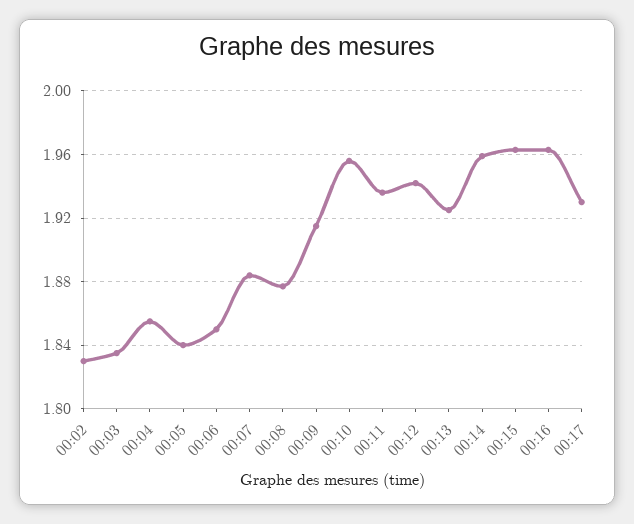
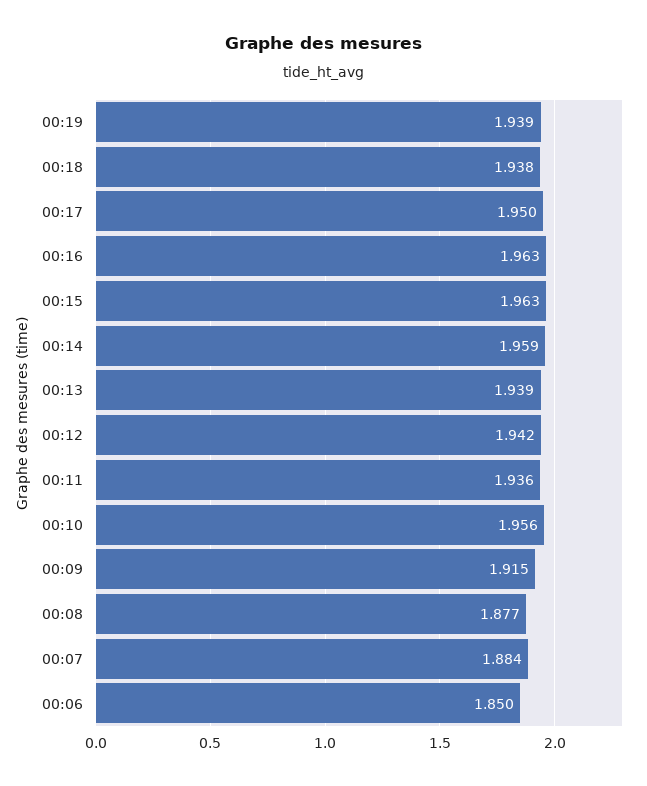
00:02: 1.83 -> none
00:03: 1.835 -> none
00:04: 1.855 -> none
00:05: 1.84 -> none
00:13: 1.925 -> 1.939
00:17: 1.93 -> 1.95
00:19: none -> 1.939
00:18: none -> 1.938

